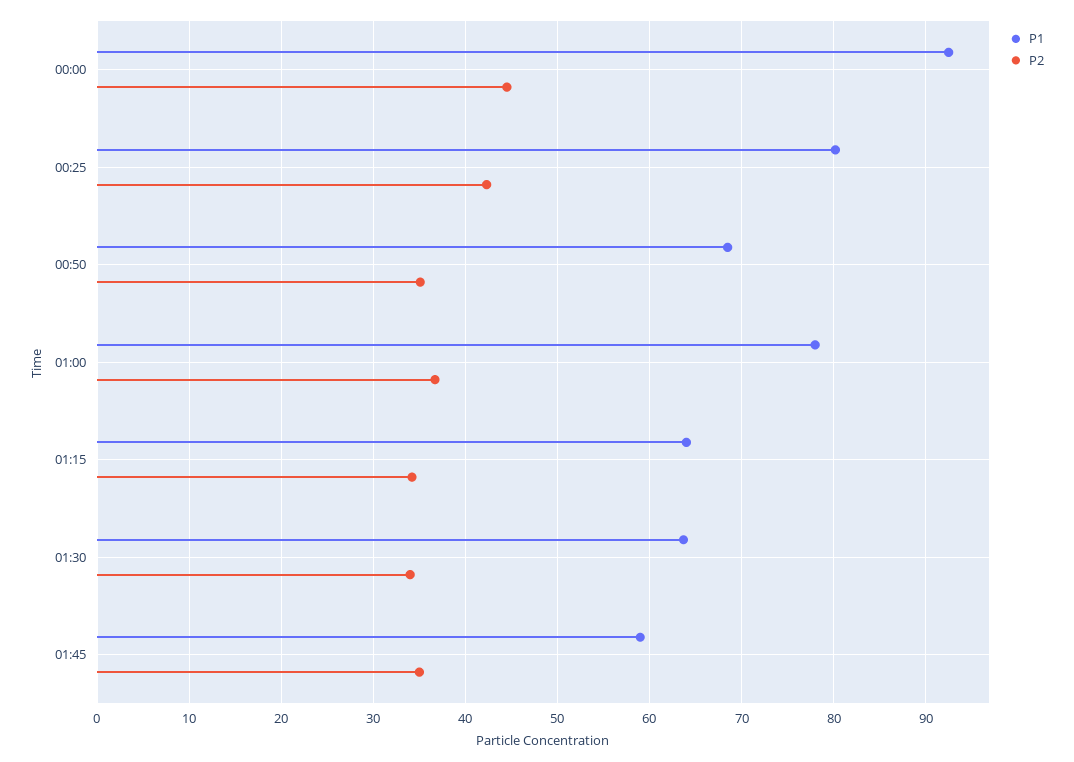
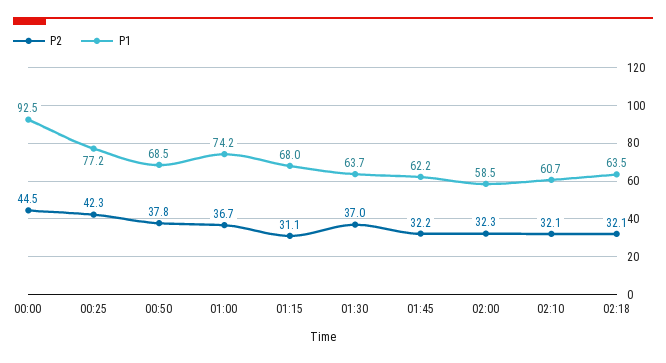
P1, 00:25: 80 -> 77.2
P2, 00:50: 35 -> 37.8
P1, 01:00: 78 -> 74.2
P1, 01:15: 64 -> 68
P2, 01:15: 34 -> 31.1
P2, 01:30: 34 -> 37
P1, 01:45: 59 -> 62.2
P2, 01:45: 35 -> 32.2
P2, 02:00: none -> 32.3
P1, 02:00: none -> 58.5
P2, 02:10: none -> 32.1
P1, 02:10: none -> 60.7
P2, 02:18: none -> 32.1
P1, 02:18: none -> 63.5

